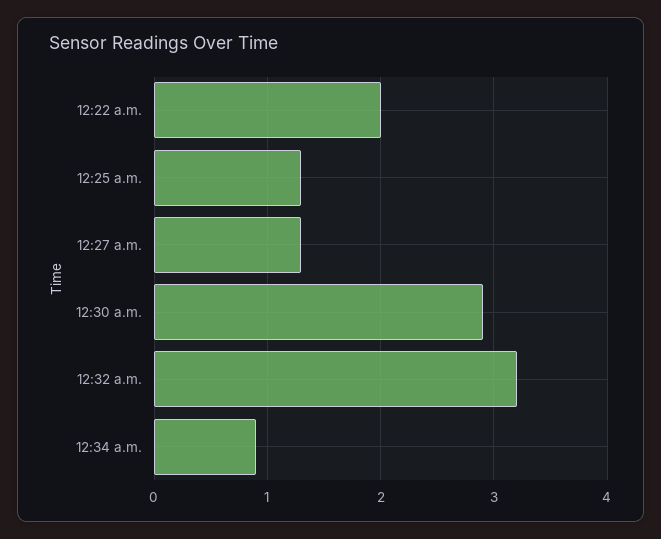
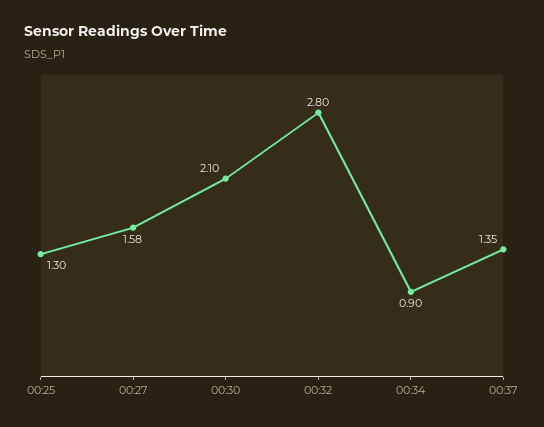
12:22 a.m.: 2 -> none
12:27 a.m.: 1.3 -> 1.58
12:30 a.m.: 2.9 -> 2.1
12:32 a.m.: 3.2 -> 2.8
00:37: none -> 1.35

